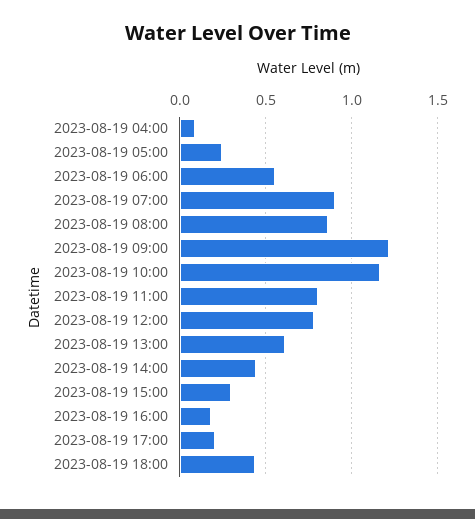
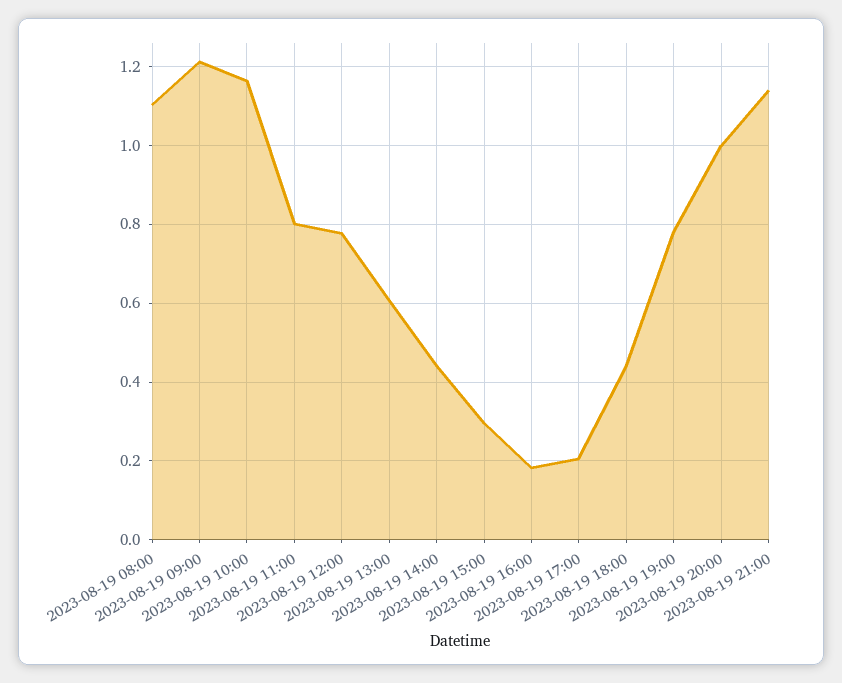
2023-08-19 04:00: 0.1 -> none
2023-08-19 05:00: 0.25 -> none
2023-08-19 06:00: 0.55 -> none
2023-08-19 07:00: 0.9 -> none
2023-08-19 08:00: 0.85 -> 1.1
2023-08-19 19:00: none -> 0.78
2023-08-19 20:00: none -> 1
2023-08-19 21:00: none -> 1.14

